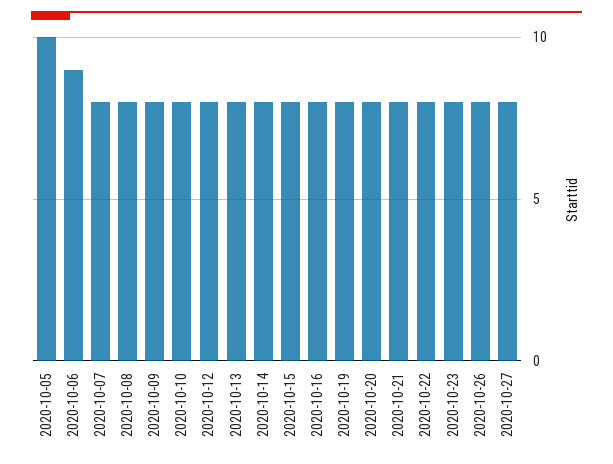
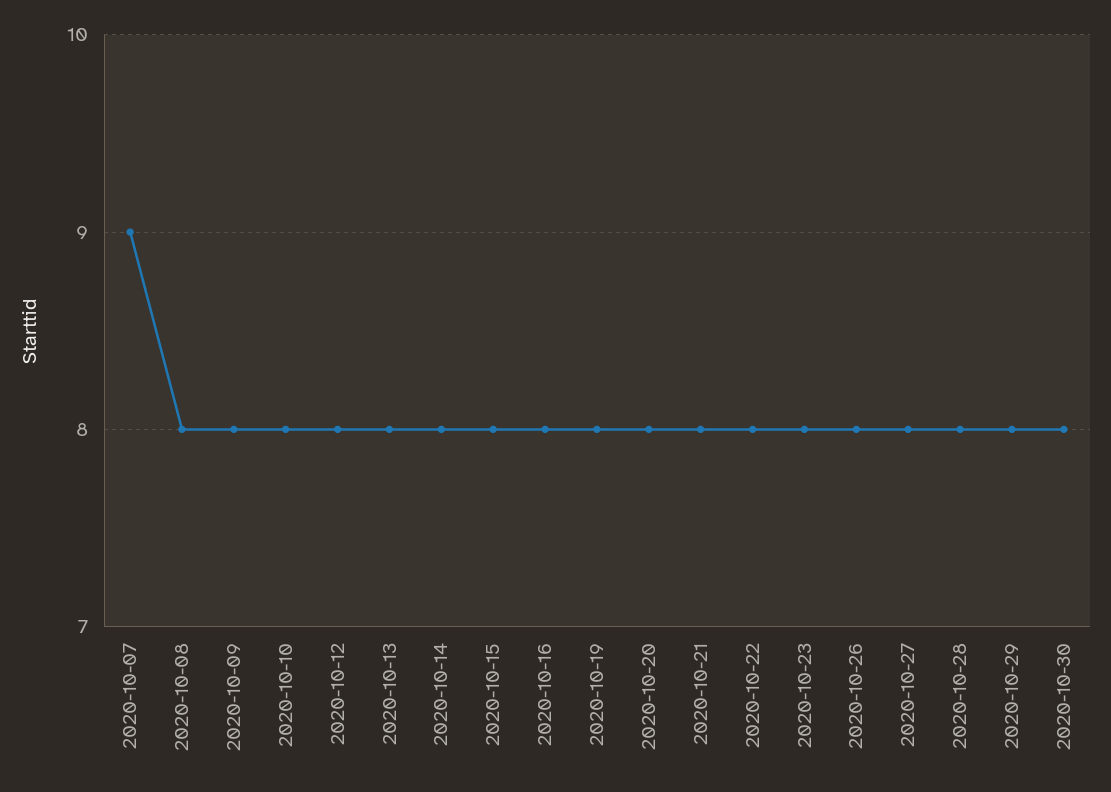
2020-10-05: 10 -> none
2020-10-06: 9 -> none
2020-10-07: 8 -> 9
2020-10-28: none -> 8
2020-10-29: none -> 8
2020-10-30: none -> 8

